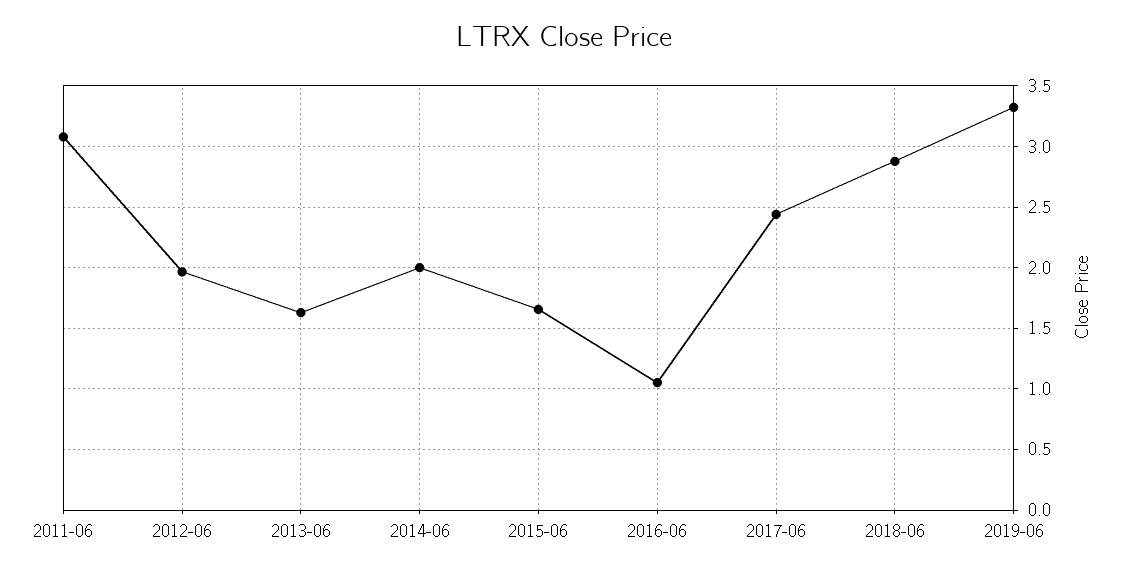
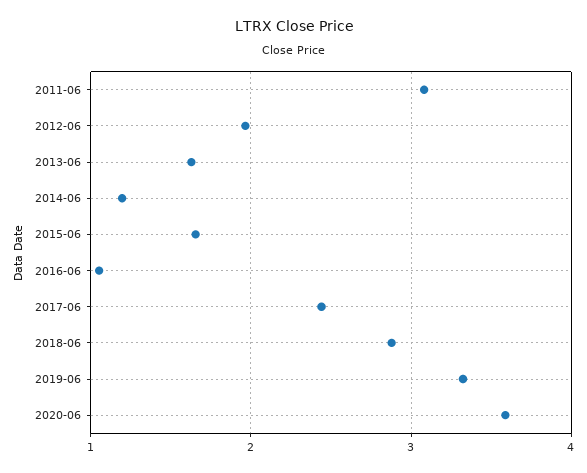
2014-06: 2 -> 1.2
2020-06: none -> 3.6

